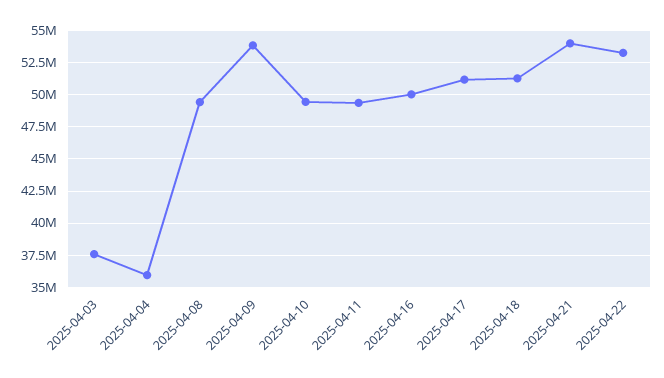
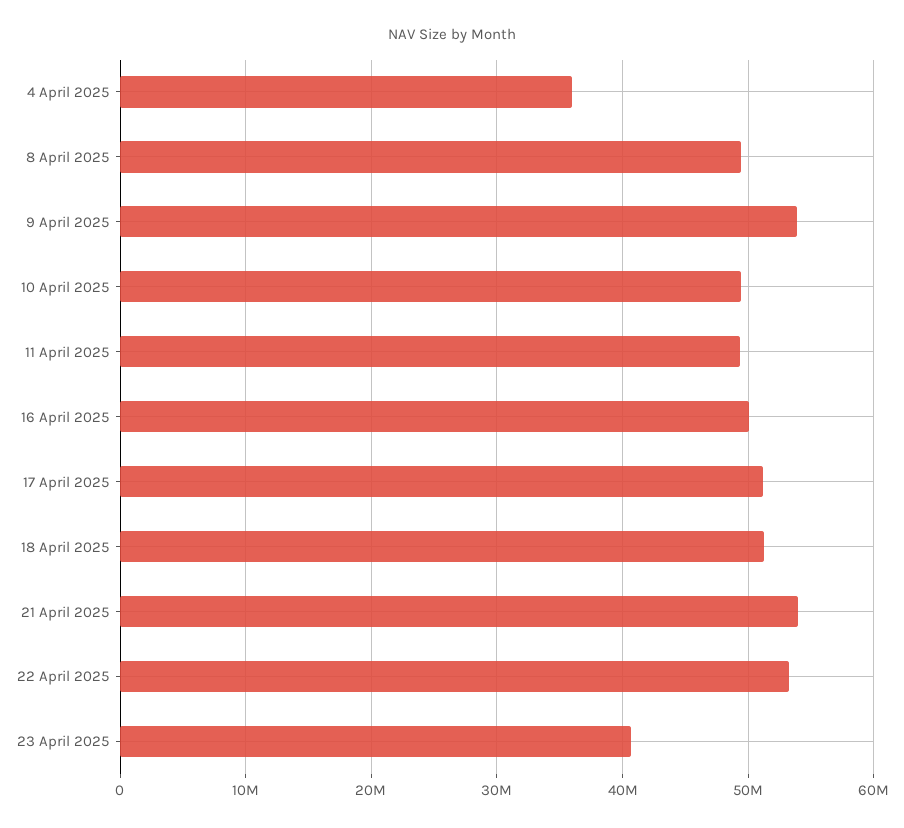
2025-04-03: 37500000 -> none
23 April 2025: none -> 41000000

